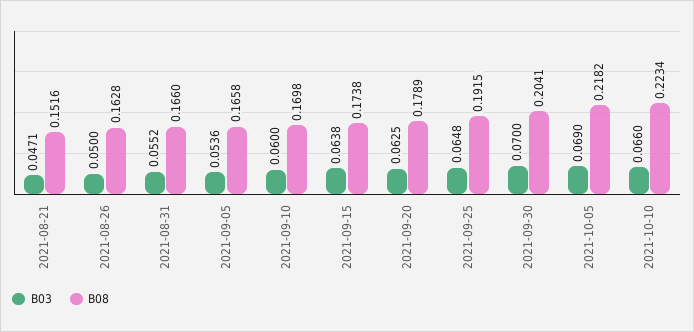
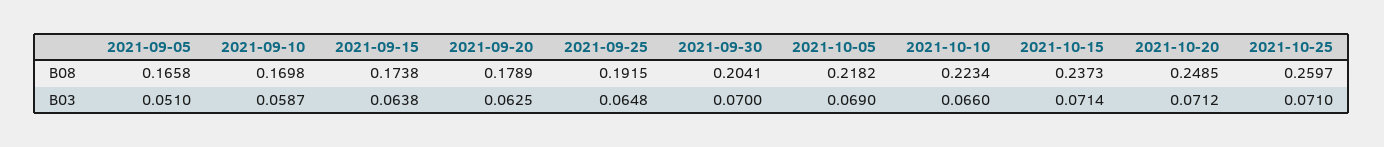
B03, 2021-08-21: 0.0471 -> none
B08, 2021-08-21: 0.1516 -> none
B03, 2021-08-26: 0.05 -> none
B08, 2021-08-26: 0.1628 -> none
B03, 2021-08-31: 0.0552 -> none
B08, 2021-08-31: 0.166 -> none
B03, 2021-09-05: 0.0536 -> 0.051
B03, 2021-09-10: 0.06 -> 0.0587
B08, 2021-10-15: none -> 0.2373
B08, 2021-10-20: none -> 0.2485
B08, 2021-10-25: none -> 0.2597
B03, 2021-10-15: none -> 0.0714
B03, 2021-10-20: none -> 0.0712
B03, 2021-10-25: none -> 0.071

